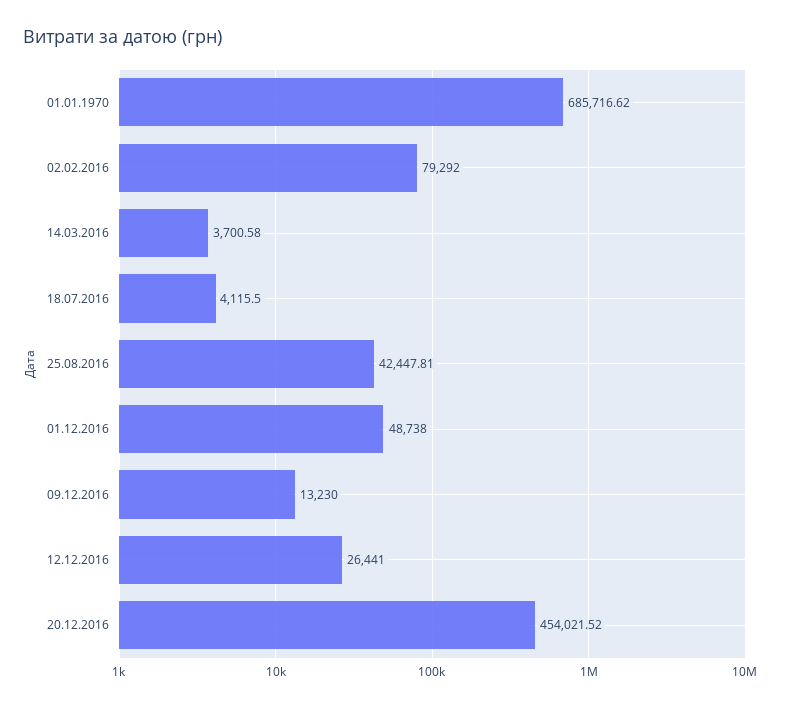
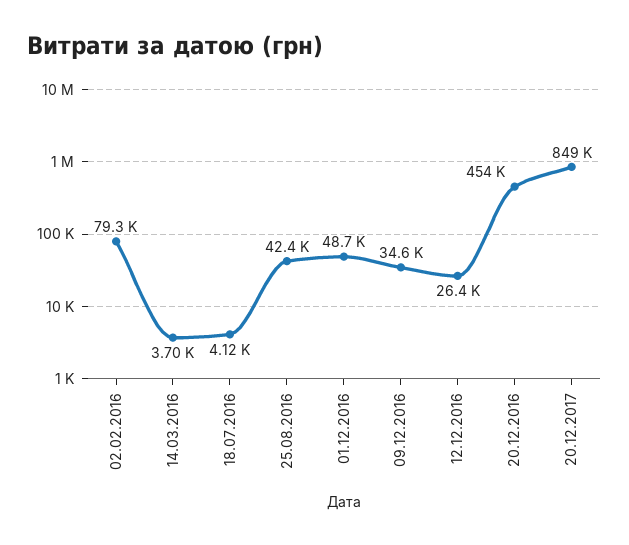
01.01.1970: 685716.62 -> none
09.12.2016: 13230 -> 34600
20.12.2017: none -> 849000

